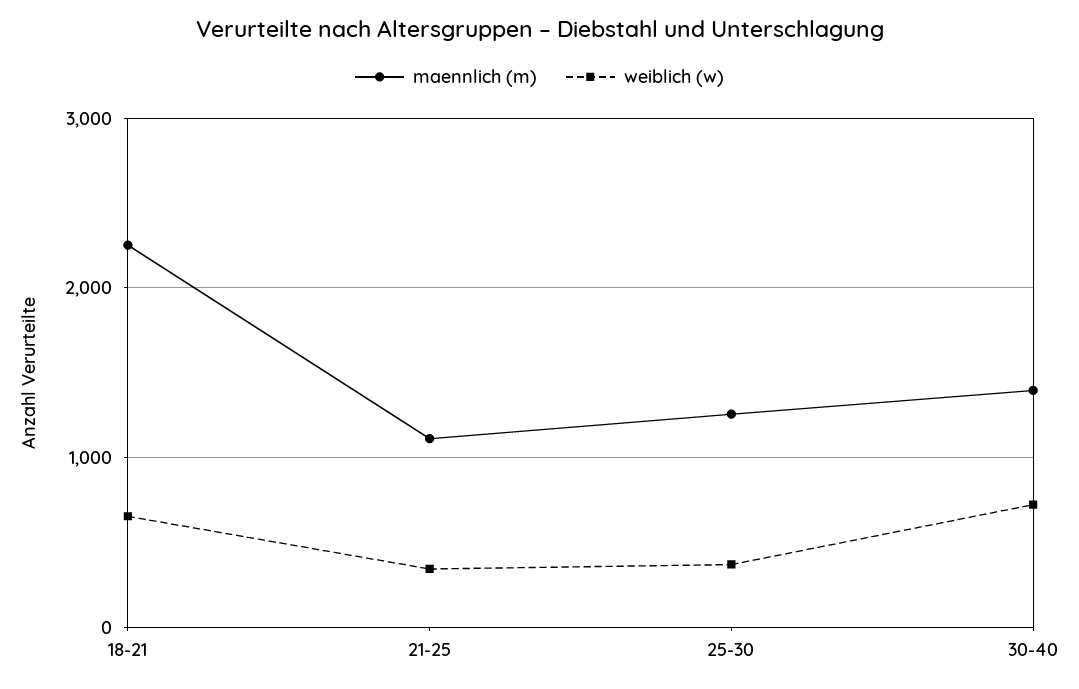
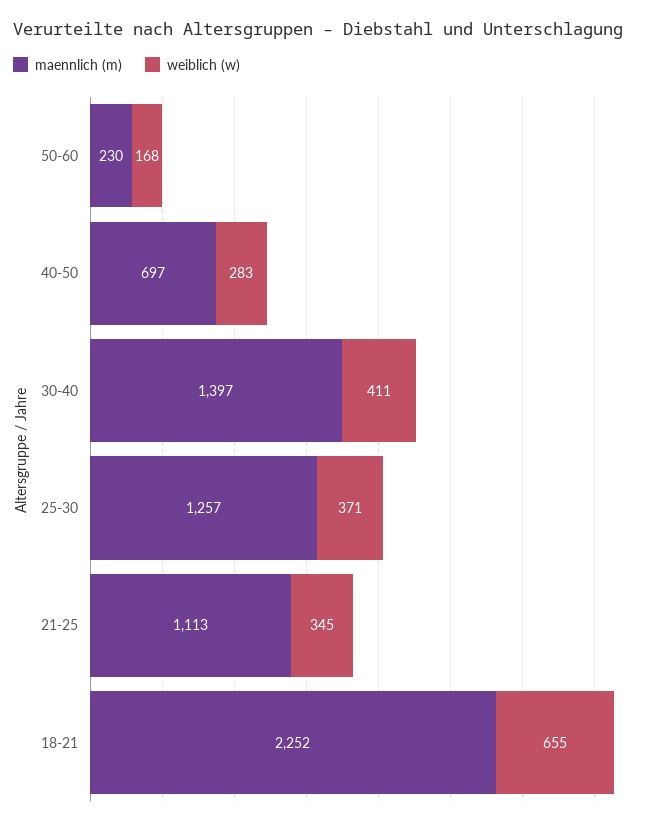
weiblich (w), 30-40: 700 -> 411
maennlich (m), 50-60: none -> 230
weiblich (w), 50-60: none -> 168
maennlich (m), 40-50: none -> 697
weiblich (w), 40-50: none -> 283

